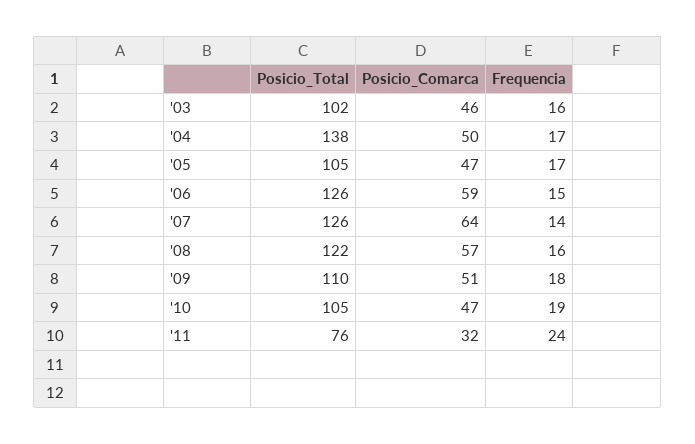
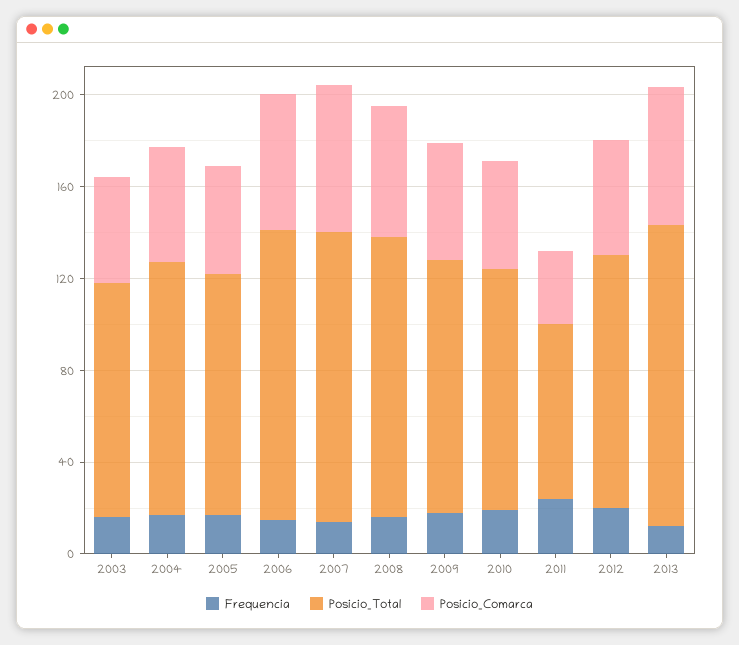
Posicio_Total, '04: 138 -> 110
Frequencia, 2012: none -> 20
Posicio_Total, 2012: none -> 110
Posicio_Comarca, 2012: none -> 50
Frequencia, 2013: none -> 10
Posicio_Total, 2013: none -> 130
Posicio_Comarca, 2013: none -> 60

